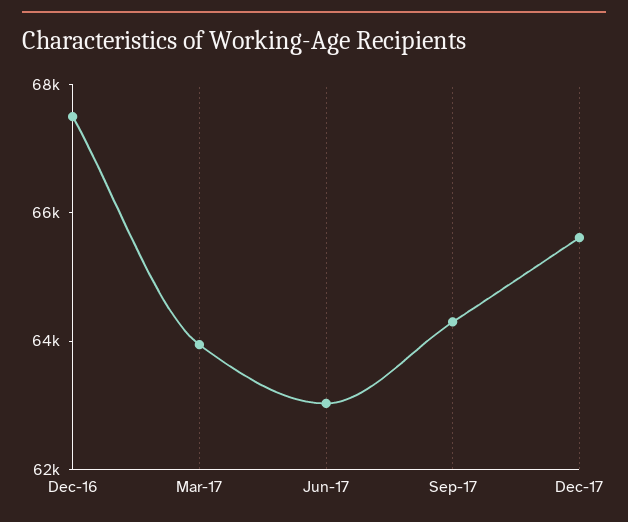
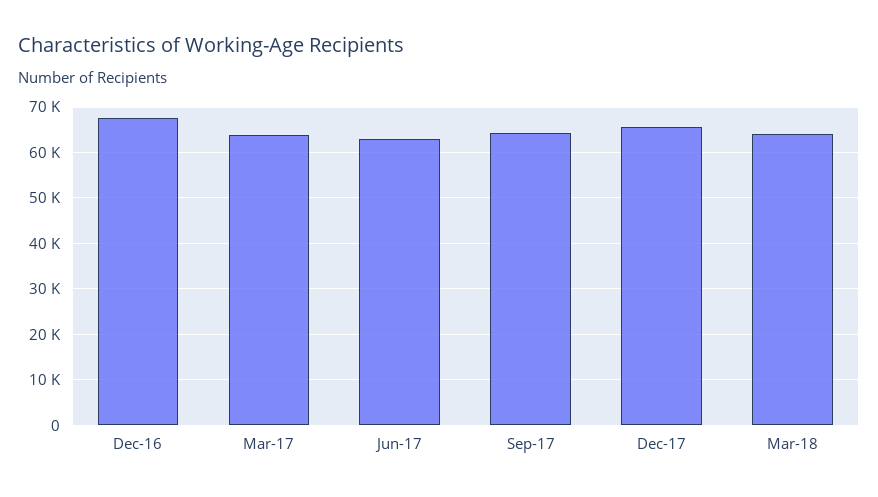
Mar-18: none -> 64000

